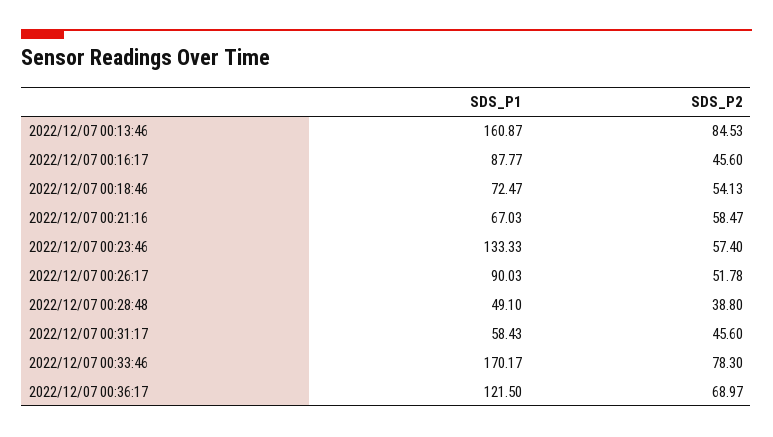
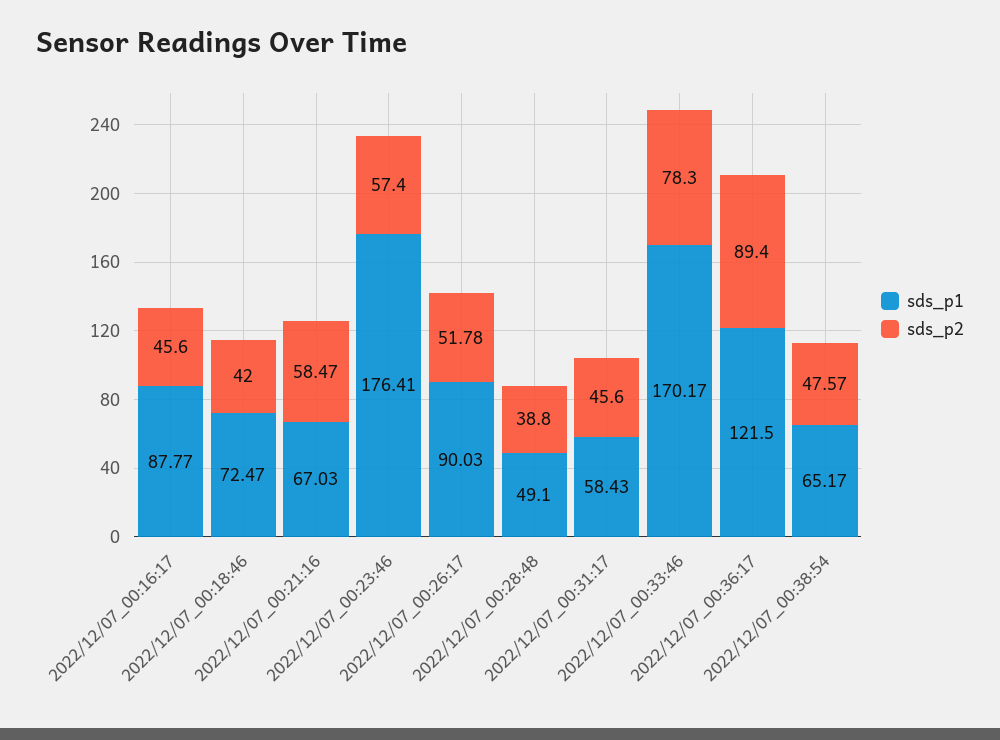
SDS_P1, 2022/12/07 00:13:46: 160.87 -> none
SDS_P2, 2022/12/07 00:13:46: 84.53 -> none
SDS_P2, 2022/12/07 00:18:46: 54.13 -> 42
SDS_P1, 2022/12/07 00:23:46: 133.33 -> 176.41
SDS_P2, 2022/12/07 00:36:17: 68.97 -> 89.4
SDS_P1, 2022/12/07_00:38:54: none -> 65.17
SDS_P2, 2022/12/07_00:38:54: none -> 47.57

